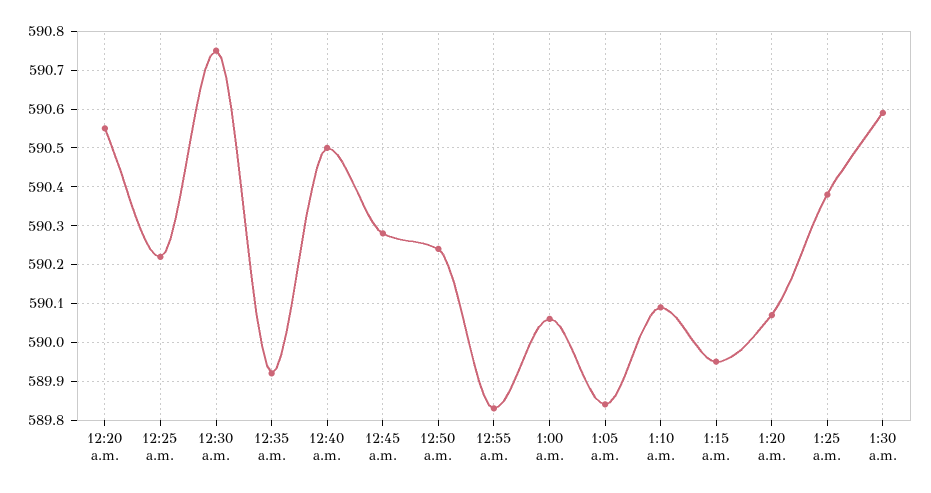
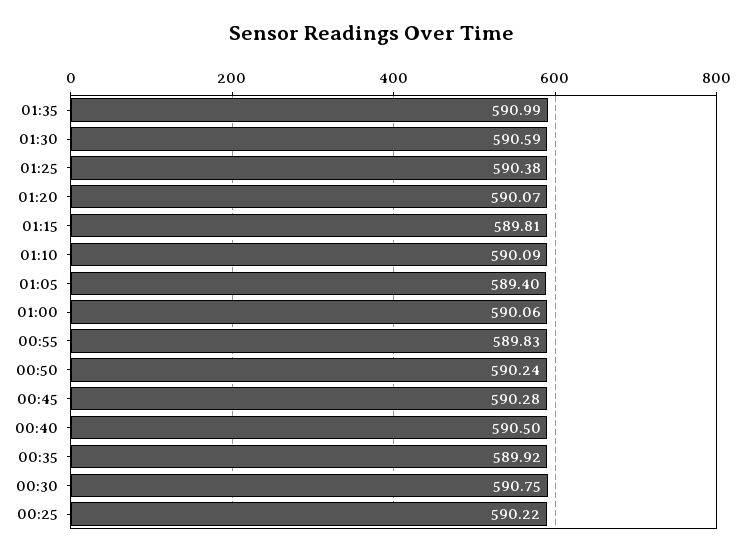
12:20 a.m.: 590.55 -> none
1:05 a.m.: 589.85 -> 589.4
1:15 a.m.: 589.95 -> 589.81
01:35: none -> 590.99

